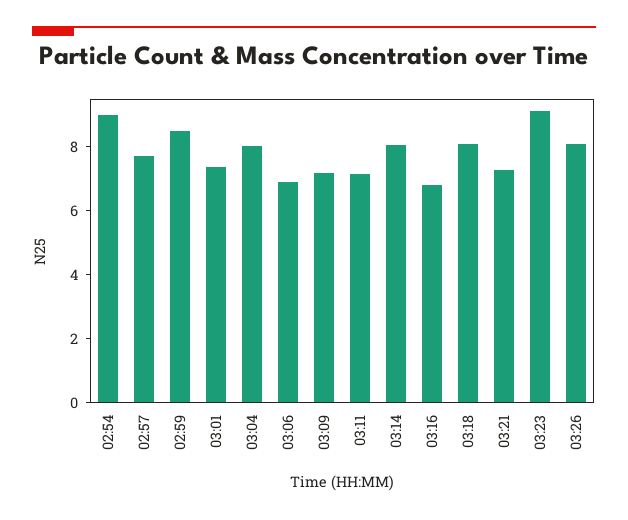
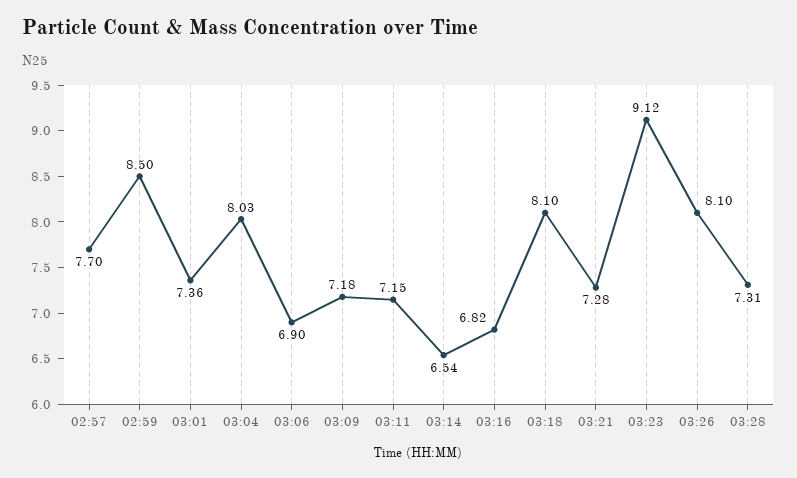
02:54: 9 -> none
03:14: 8 -> 6.54
03:28: none -> 7.31

